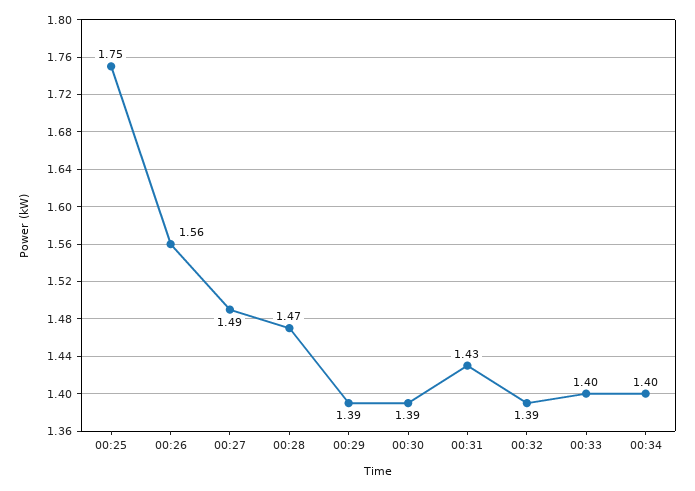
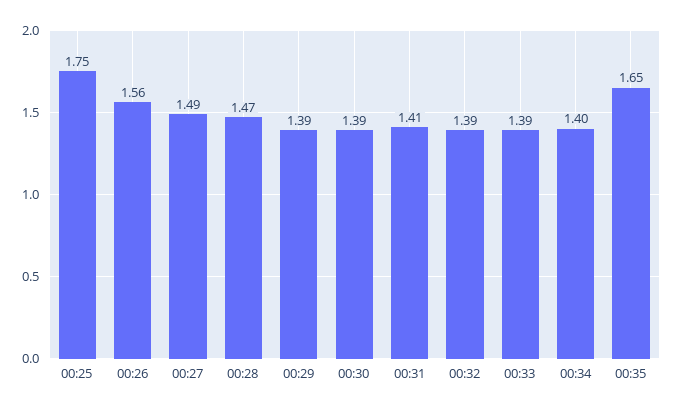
00:31: 1.43 -> 1.41
00:33: 1.4 -> 1.39
00:35: none -> 1.65

